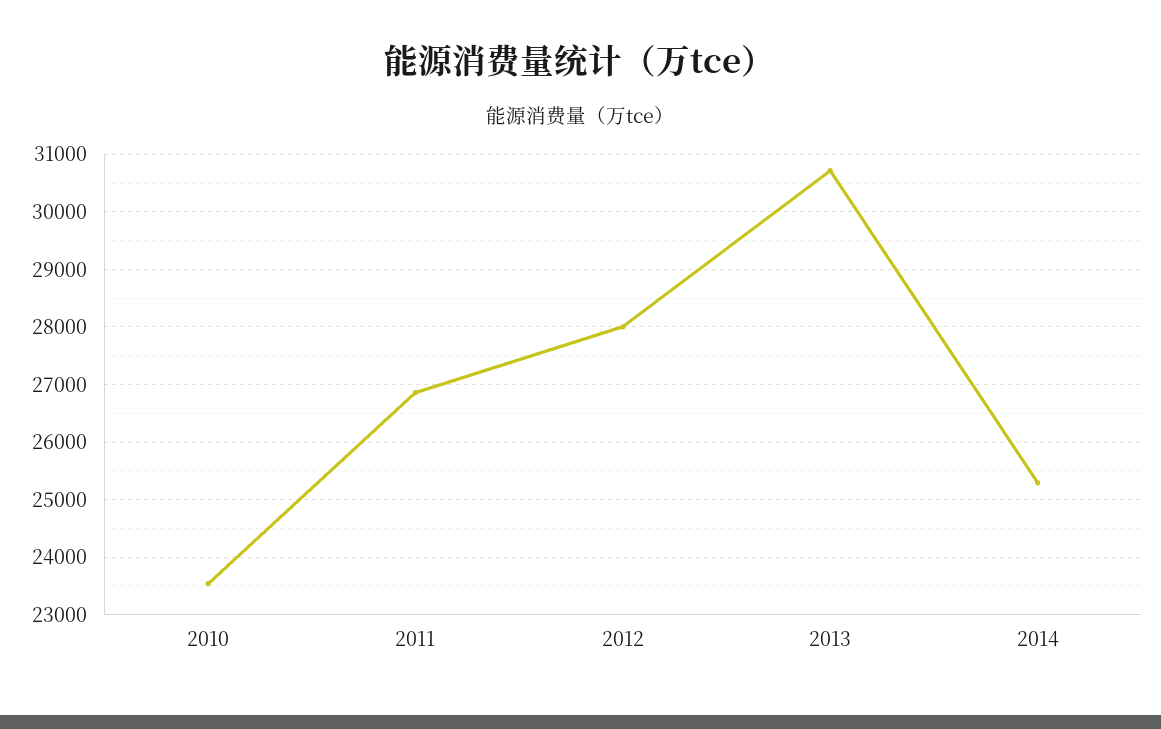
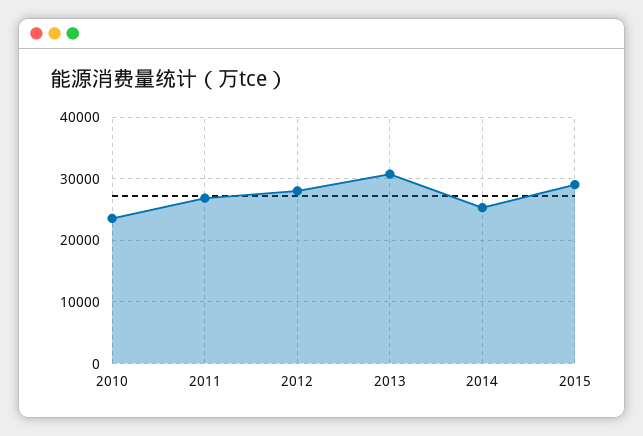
2015: none -> 29000

